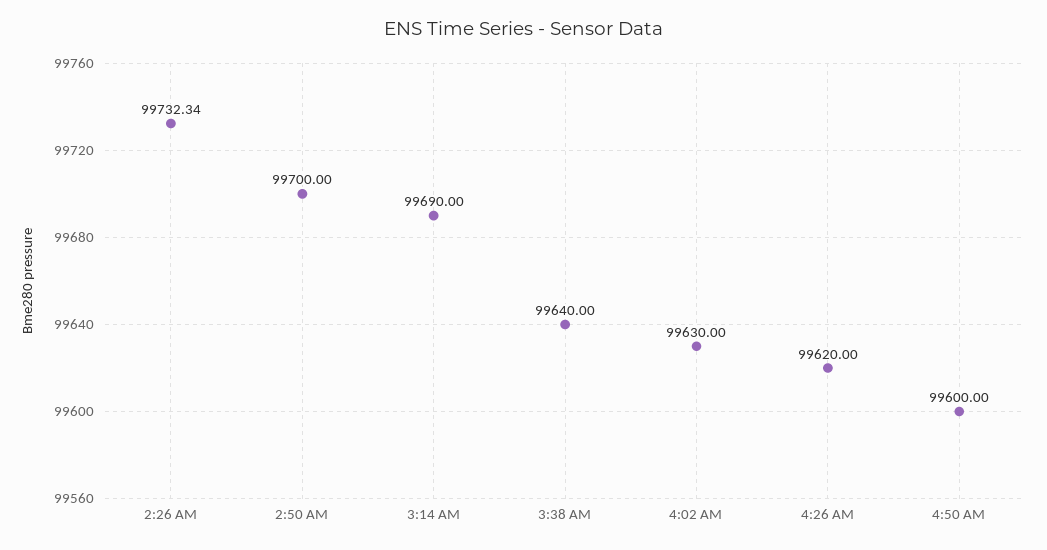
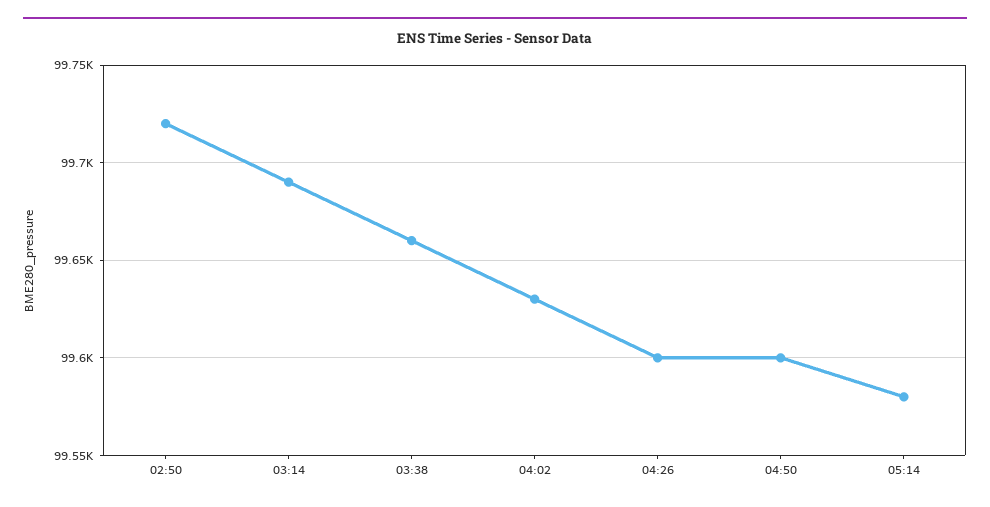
2:26 AM: 99732.34 -> none
2:50 AM: 99700 -> 99720
3:38 AM: 99640 -> 99660
4:26 AM: 99620 -> 99600
05:14: none -> 99580

